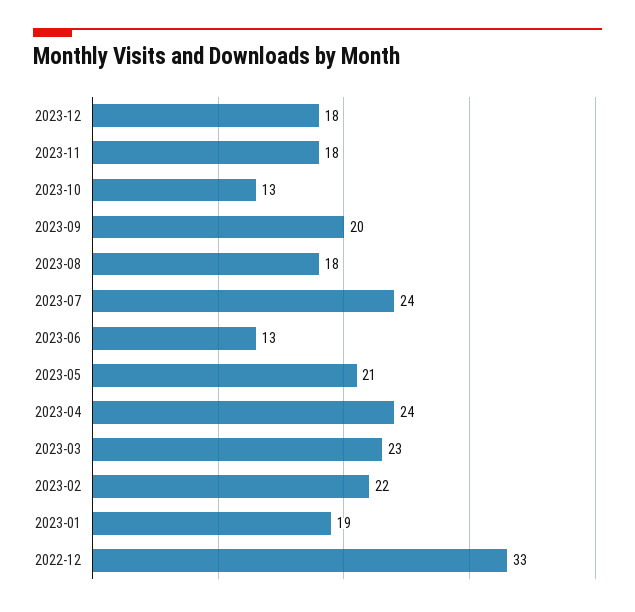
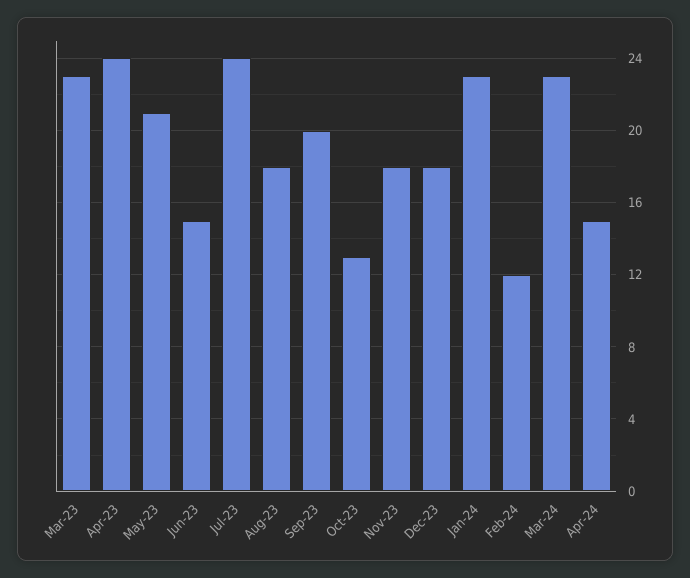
2023-06: 13 -> 15
2023-02: 22 -> none
2023-01: 19 -> none
2022-12: 33 -> none
Jan-24: none -> 23
Feb-24: none -> 12
Mar-24: none -> 23
Apr-24: none -> 15

